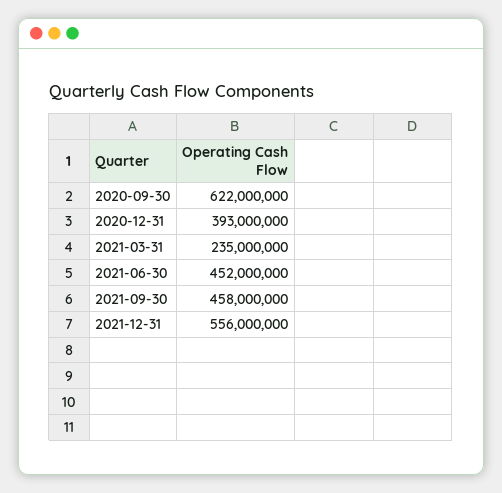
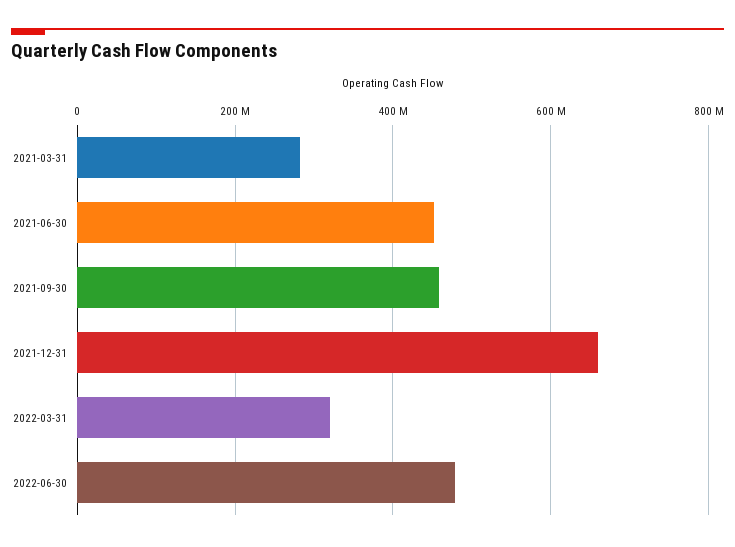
2020-09-30: 622000000 -> none
2020-12-31: 393000000 -> none
2021-03-31: 235000000 -> 280000000
2021-12-31: 556000000 -> 660000000
2022-03-31: none -> 320000000
2022-06-30: none -> 480000000

